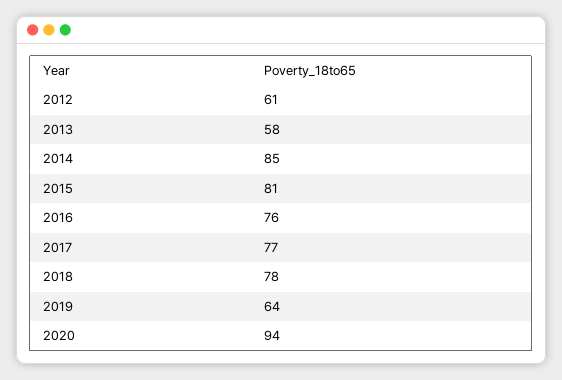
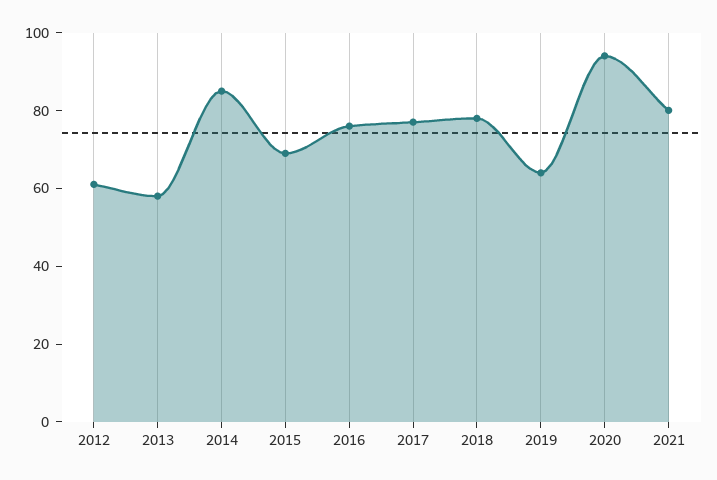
2015: 81 -> 70
2021: none -> 80

